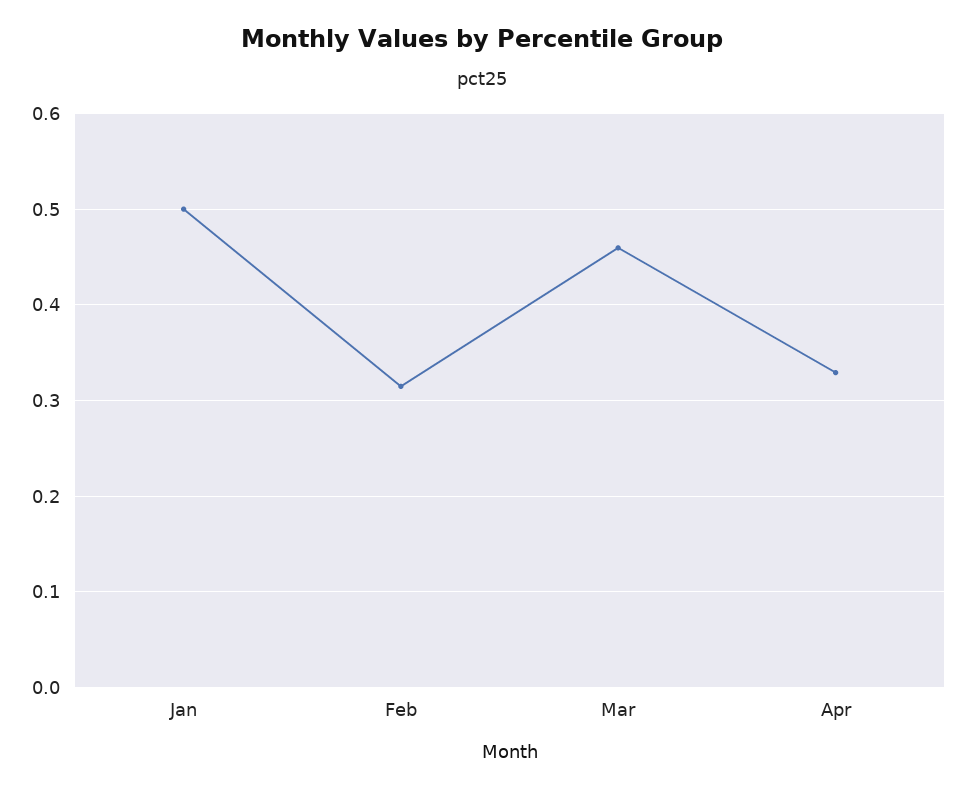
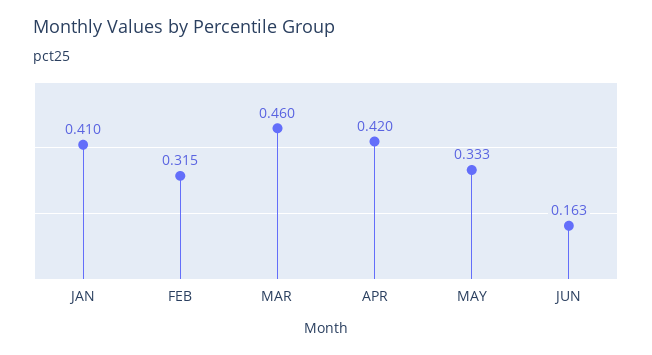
Jan: 0.5 -> 0.41
Apr: 0.33 -> 0.42
MAY: none -> 0.333
JUN: none -> 0.163

